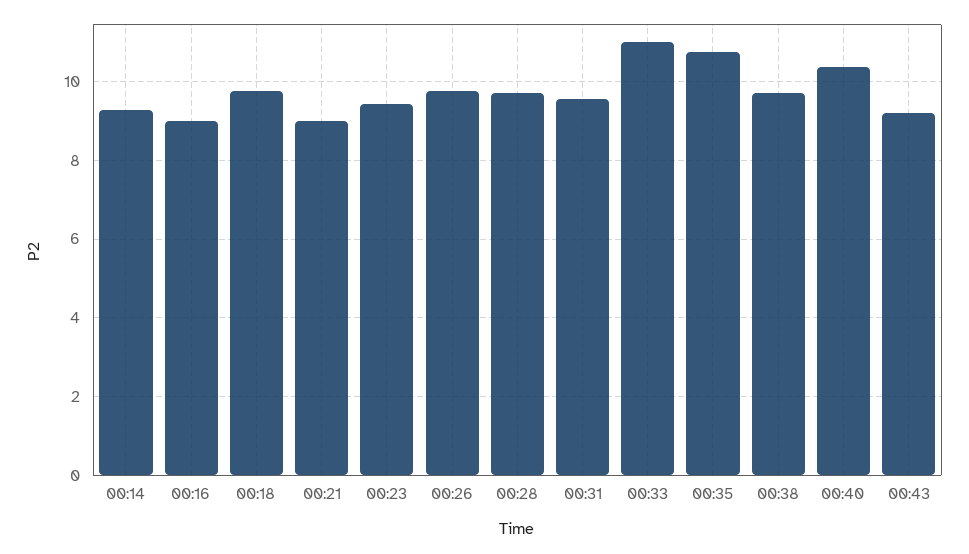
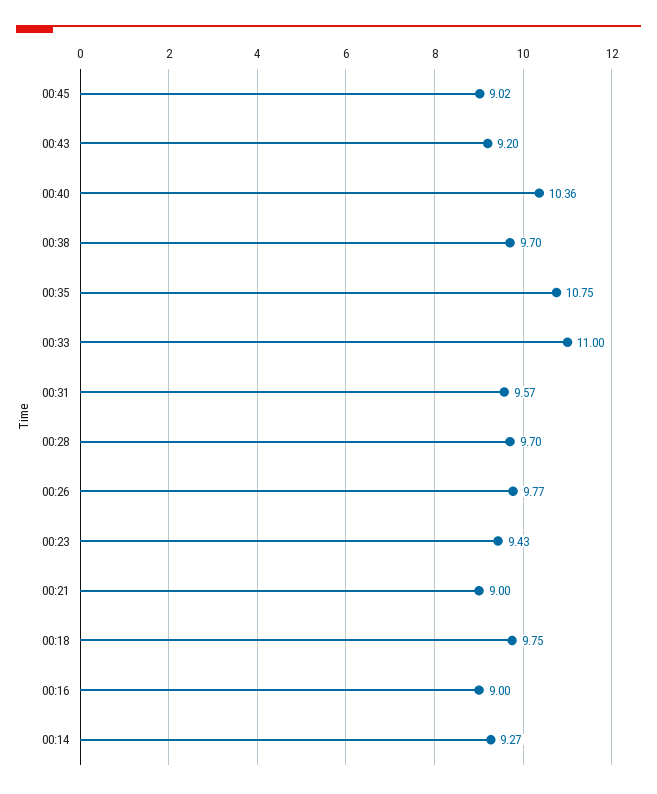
00:45: none -> 9.02

